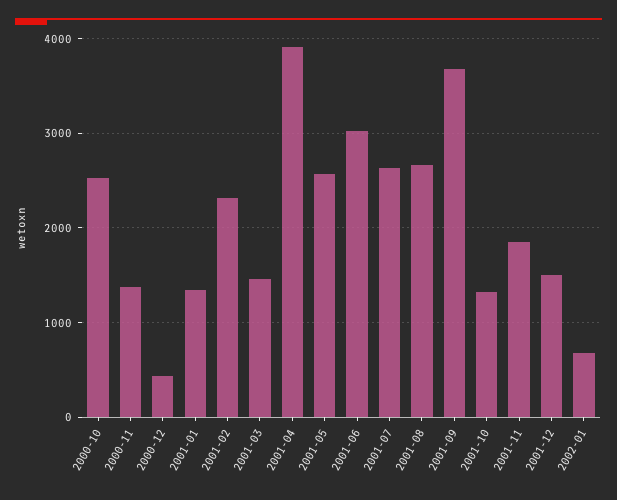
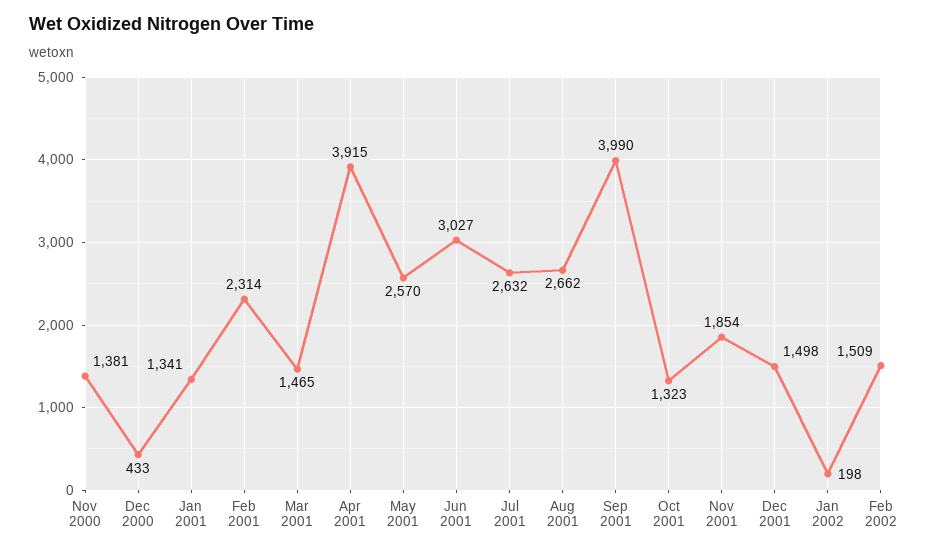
2000-10: 2500 -> none
2001-09: 3700 -> 3990
2002-01: 700 -> 198
Feb 2002: none -> 1509

